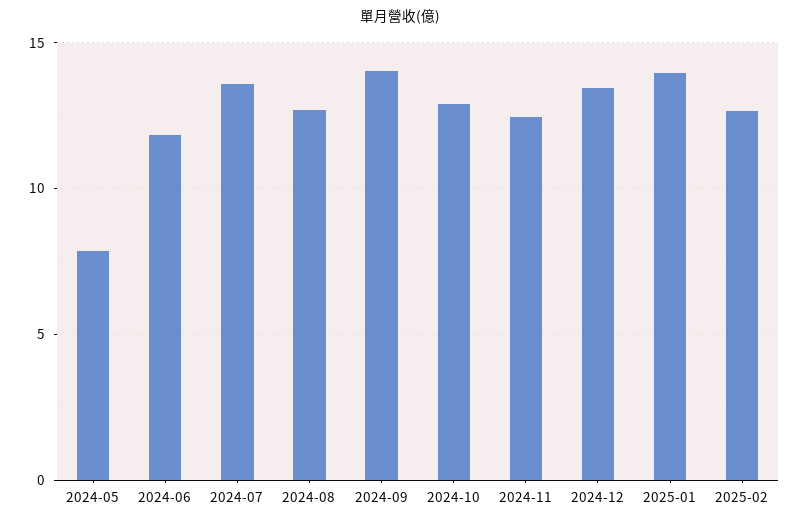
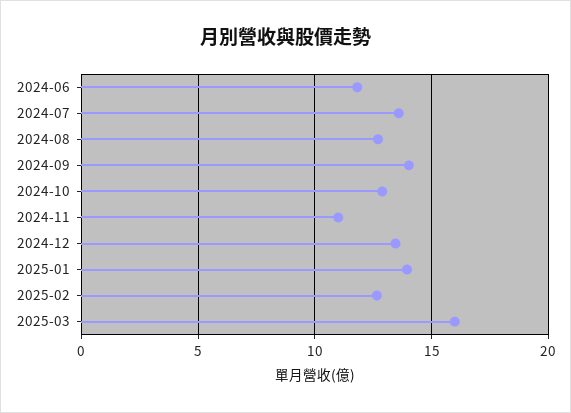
2024-05: 8 -> none
2024-11: 12.5 -> 11
2025-03: none -> 16

